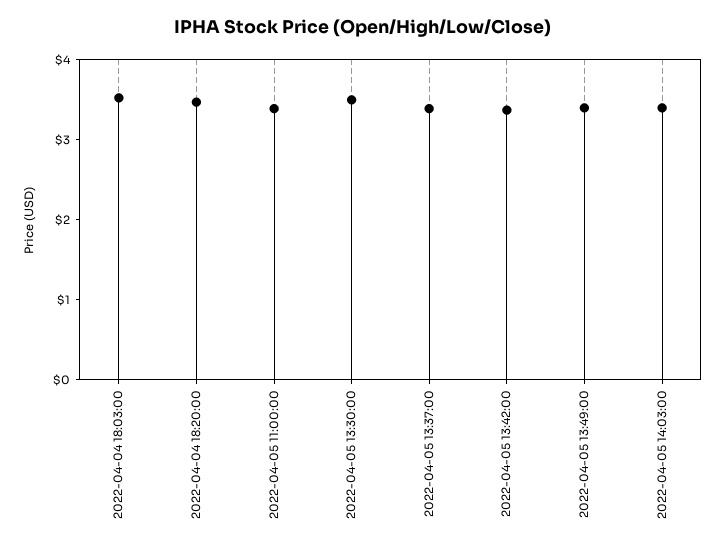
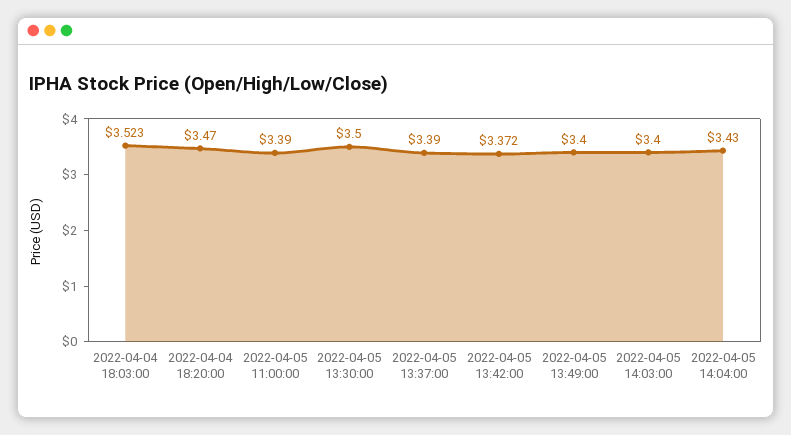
2022-04-05 14:04:00: none -> 3.43

